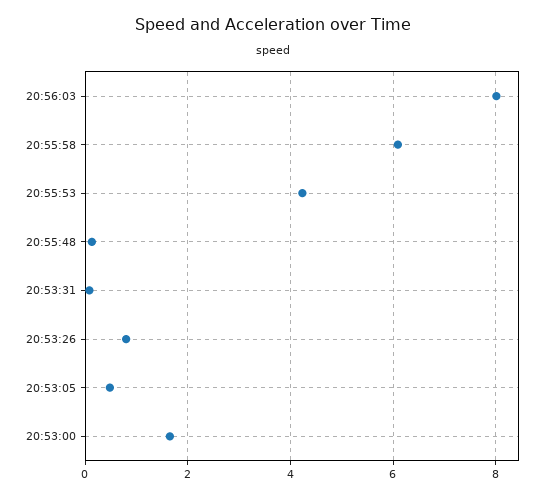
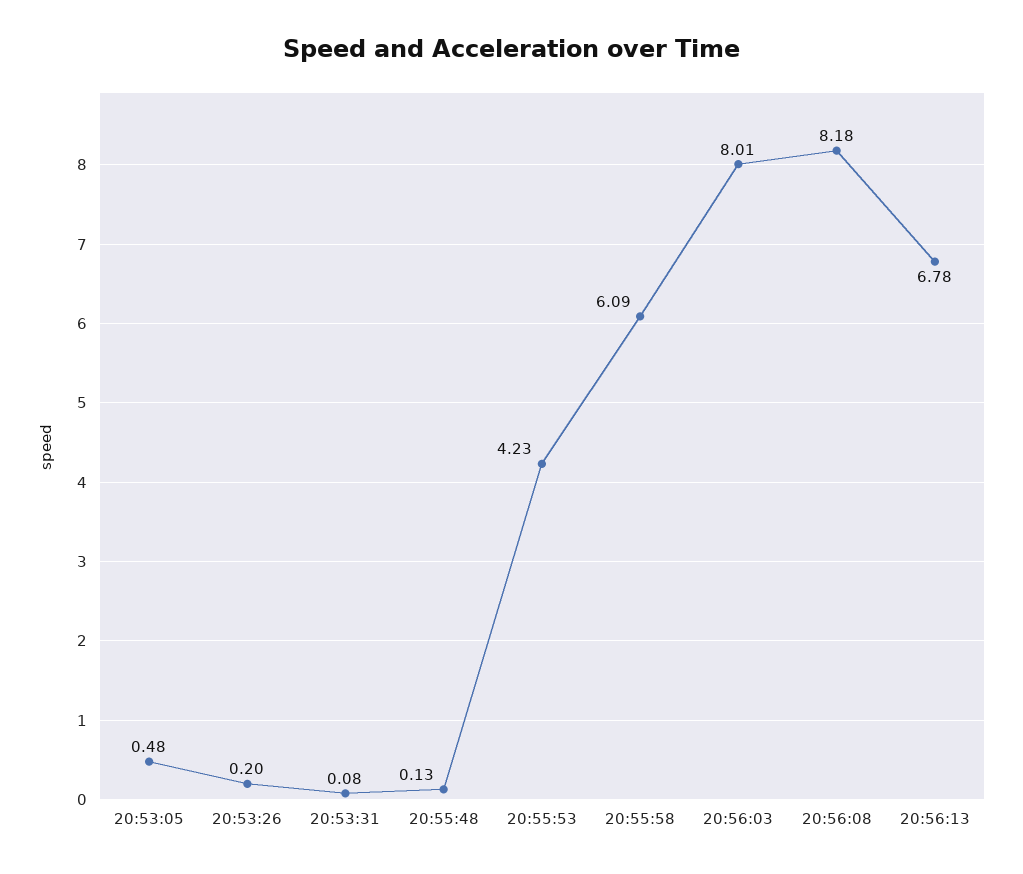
20:53:26: 0.8 -> 0.2
20:53:00: 1.6 -> none
20:56:08: none -> 8.18
20:56:13: none -> 6.78

